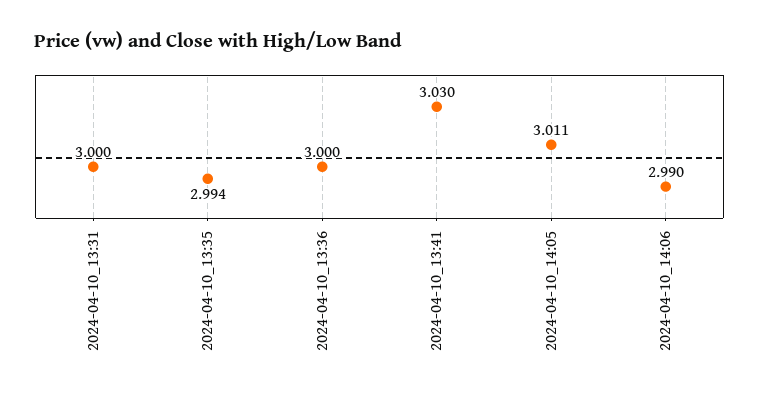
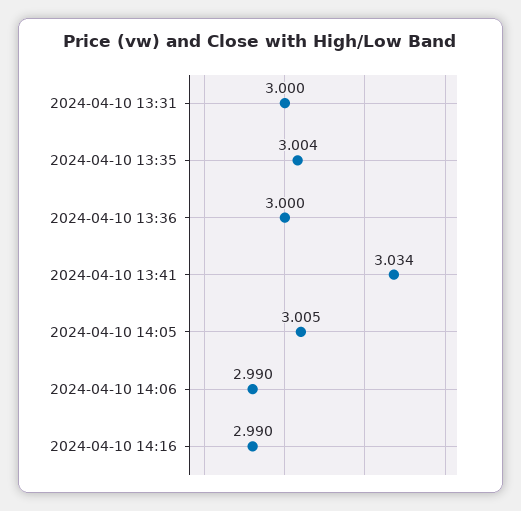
2024-04-10_13:35: 2.994 -> 3.004
2024-04-10_13:41: 3.03 -> 3.034
2024-04-10_14:05: 3.011 -> 3.005
2024-04-10 14:16: none -> 2.99

